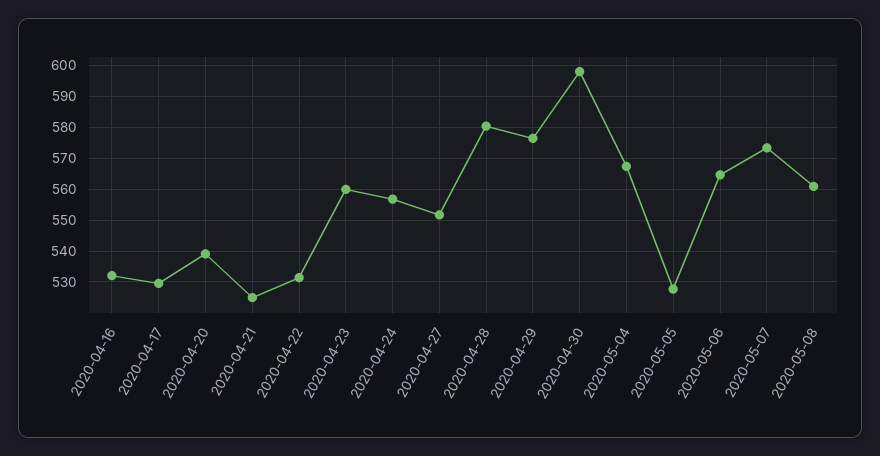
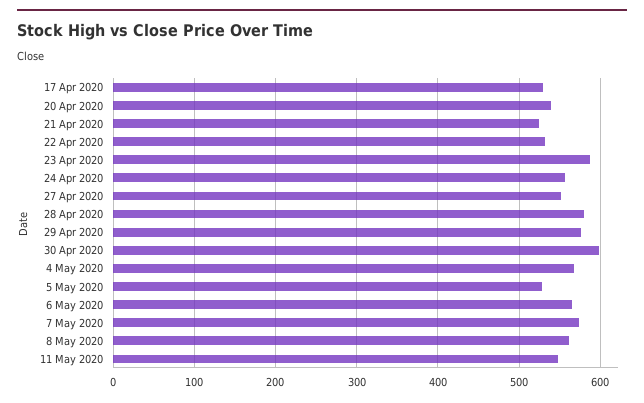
2020-04-16: 532 -> none
2020-04-23: 560 -> 590
11 May 2020: none -> 550

